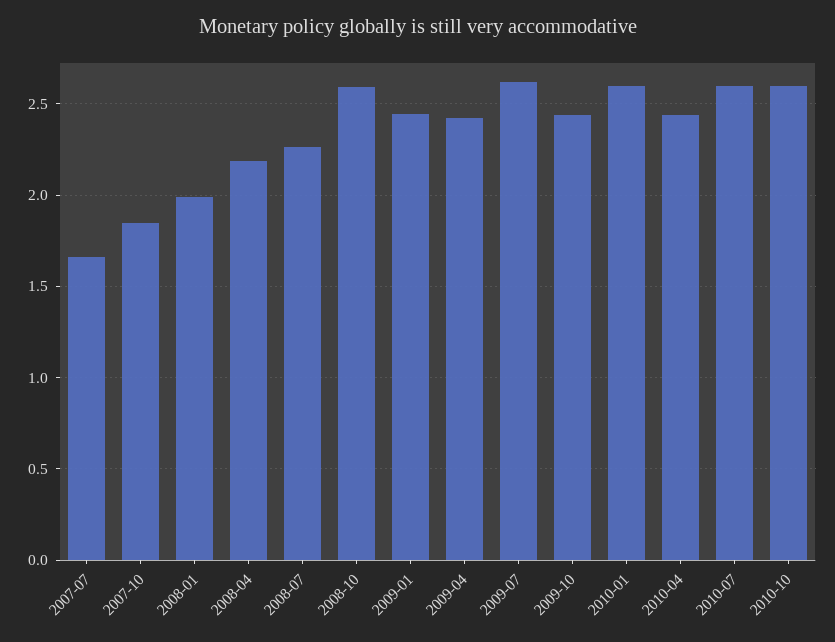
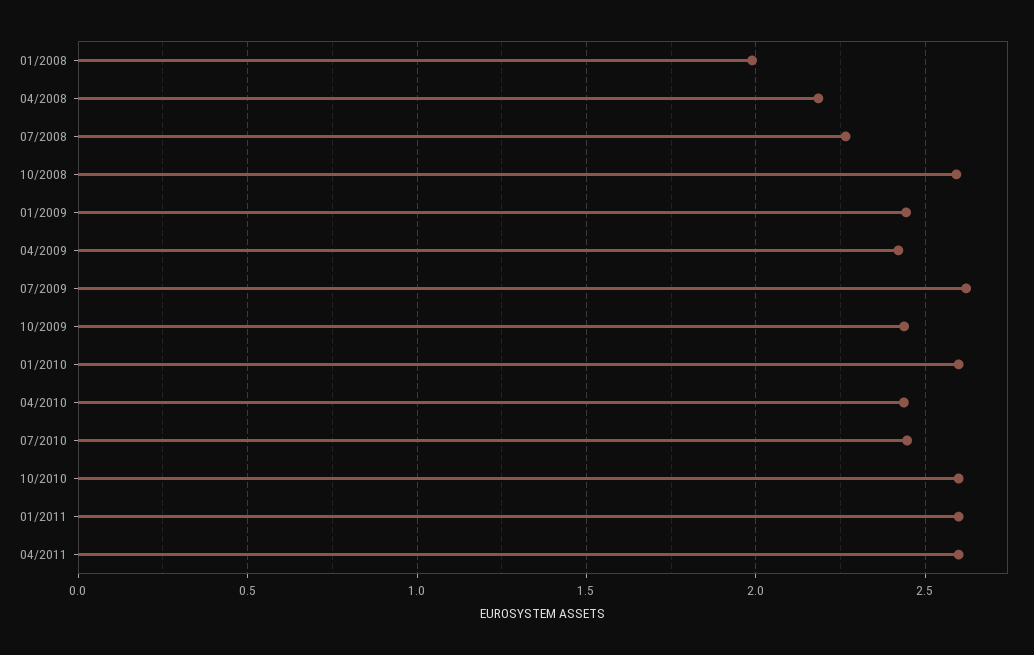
2007-07: 1.65 -> none
2007-10: 1.85 -> none
2010-07: 2.6 -> 2.45
01/2011: none -> 2.6
04/2011: none -> 2.6

